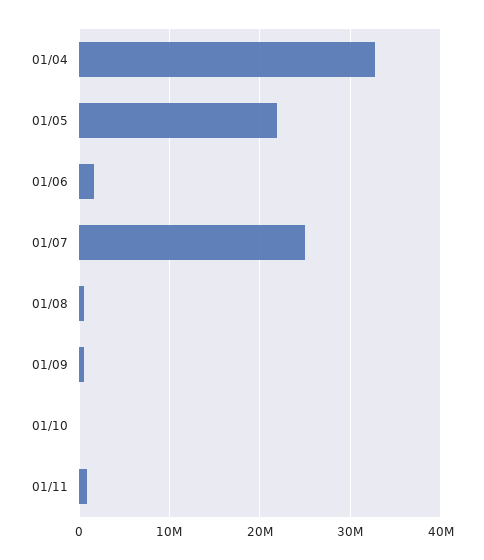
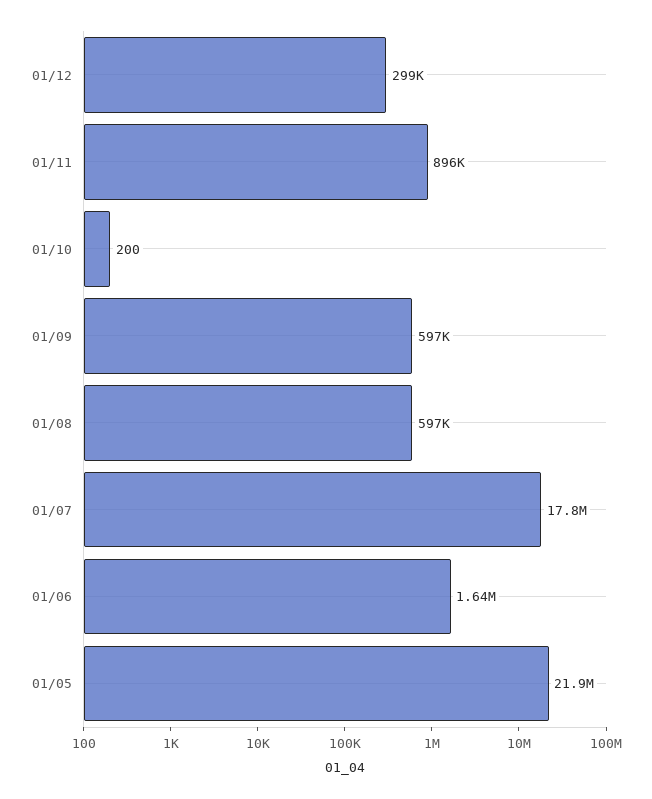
01/04: 33000000 -> none
01/07: 25000000 -> 17800000
01/12: none -> 299000

